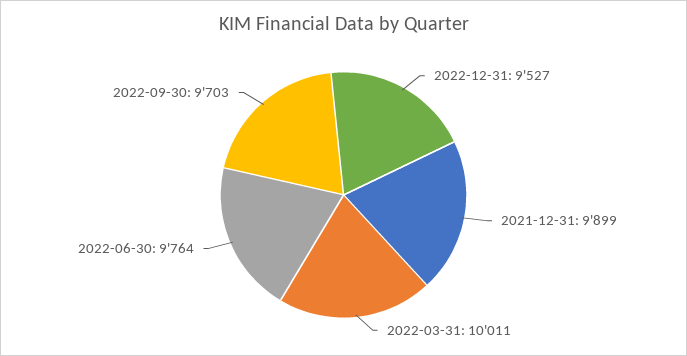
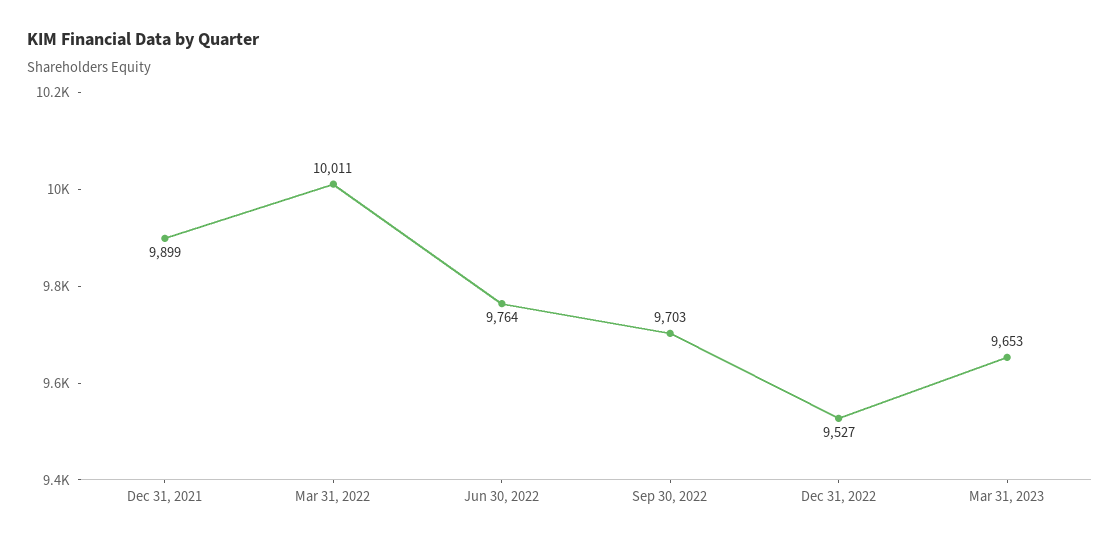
Mar 31, 2023: none -> 9653

